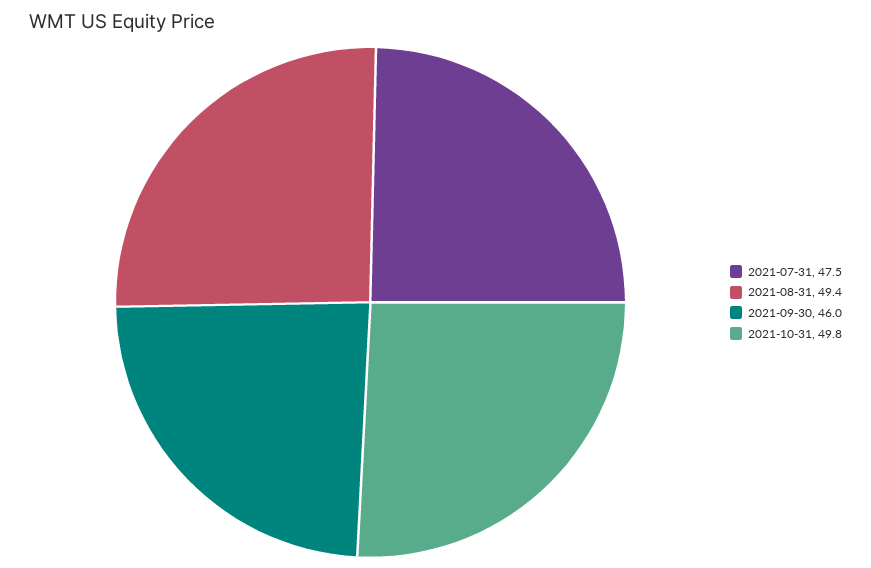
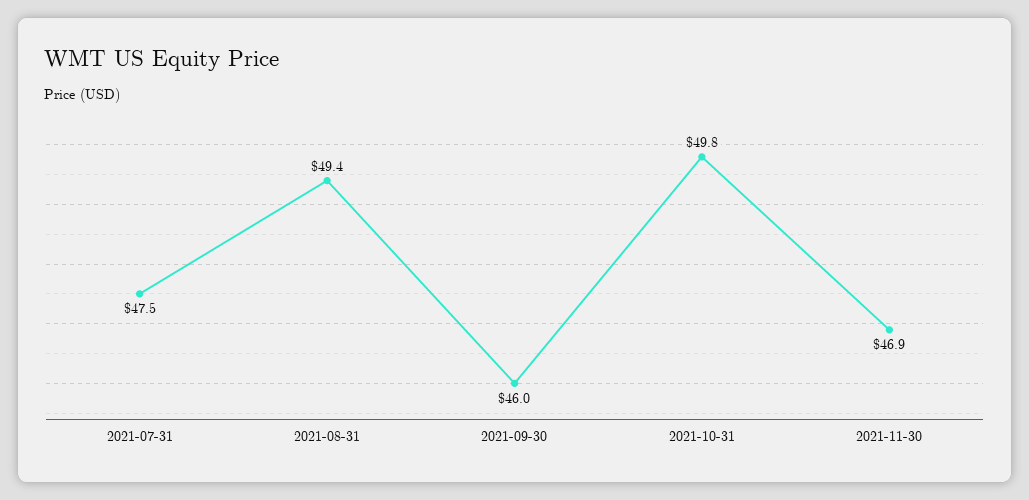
2021-11-30: none -> 46.9

